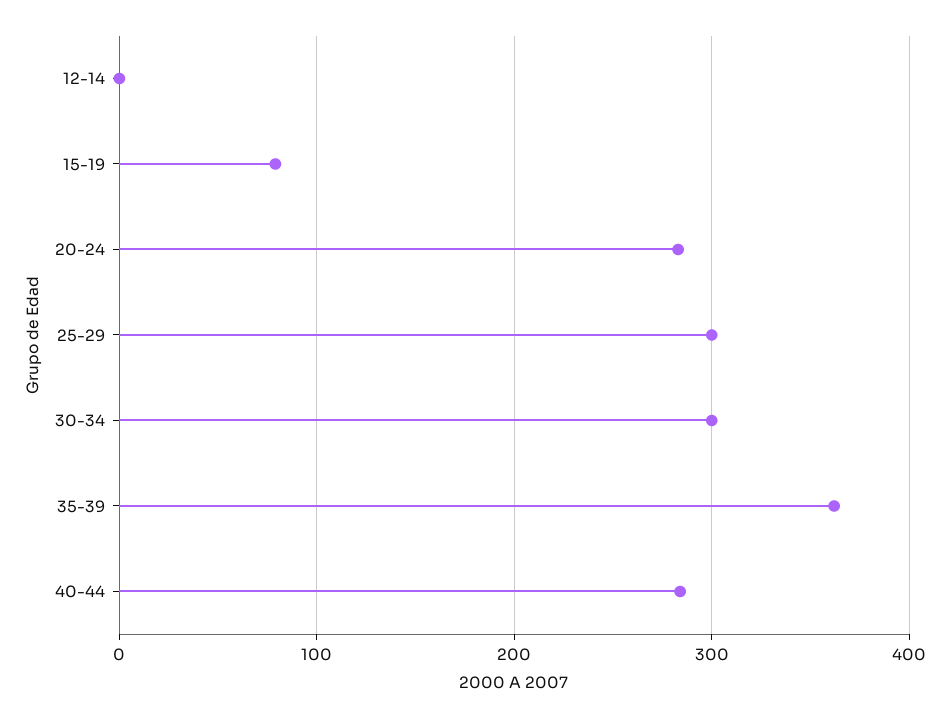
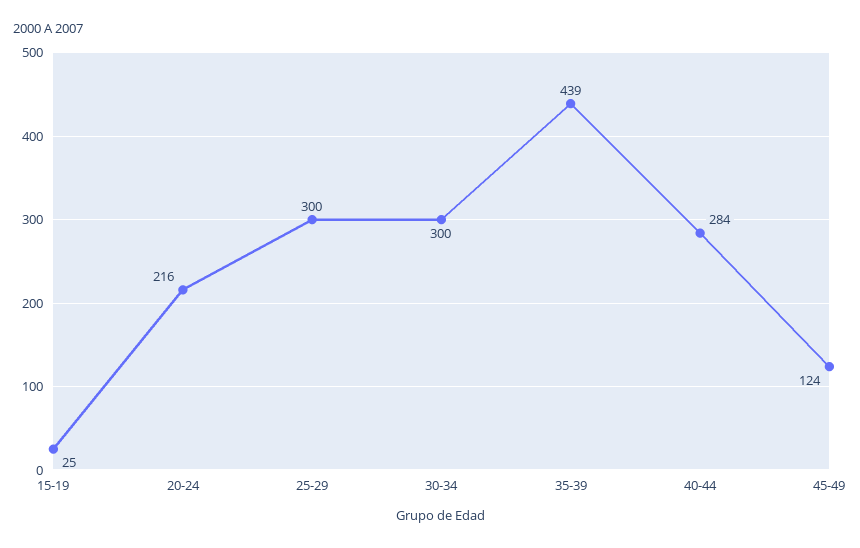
12-14: 0 -> none
15-19: 80 -> 25
20-24: 280 -> 216
35-39: 360 -> 439
45-49: none -> 124

